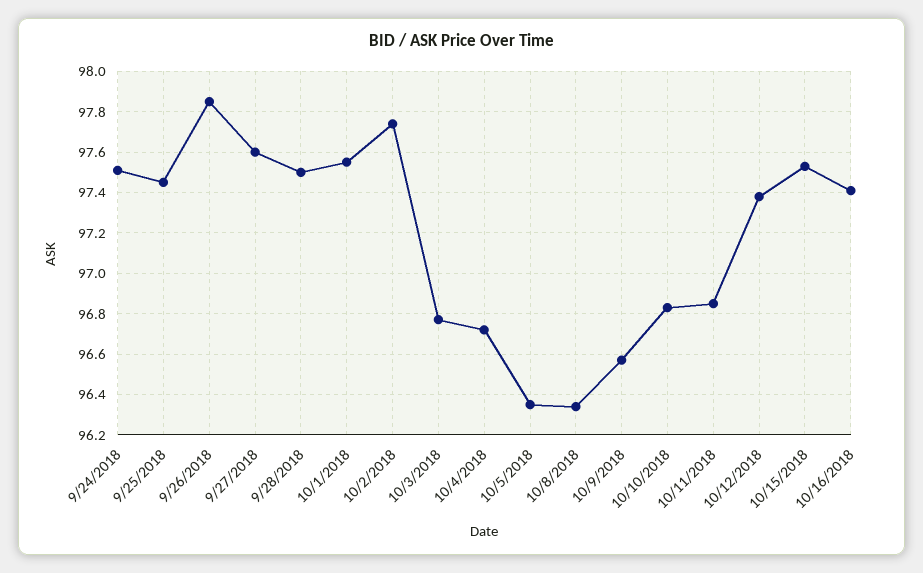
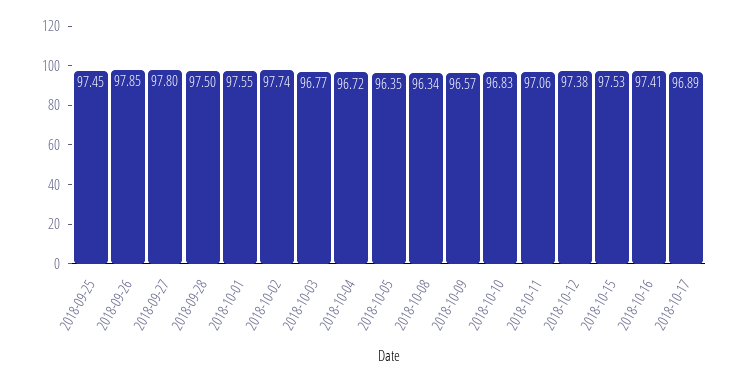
9/24/2018: 97.5 -> none
9/27/2018: 97.6 -> 97.8
10/11/2018: 96.85 -> 97.06
2018-10-17: none -> 96.89

